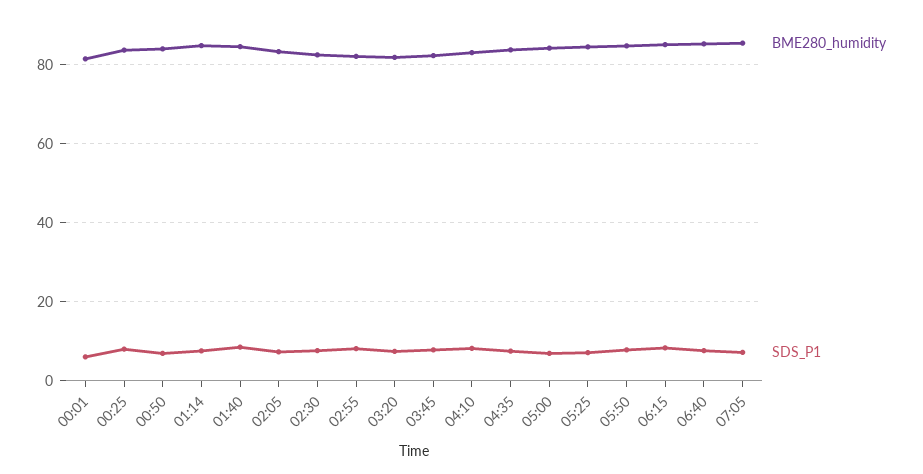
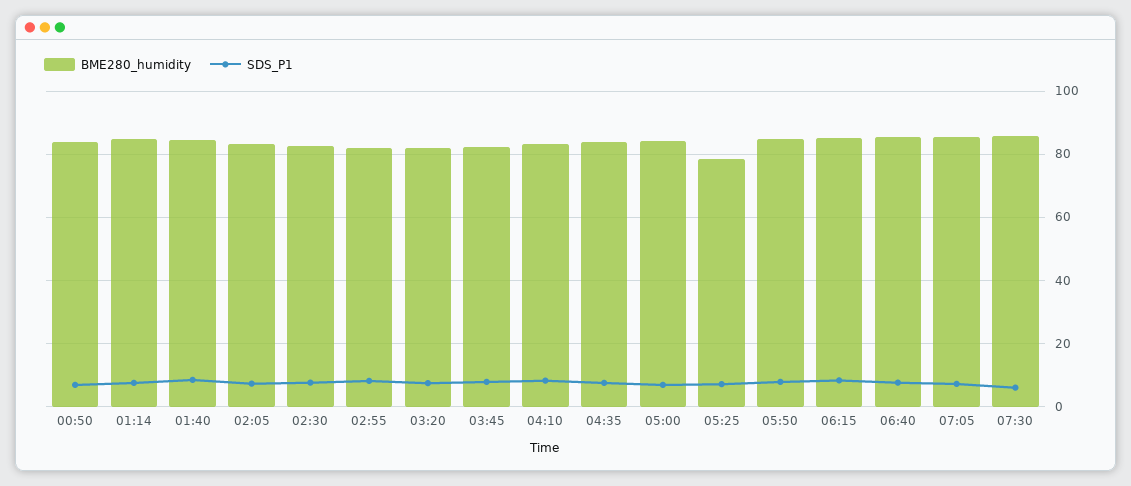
BME280_humidity, 00:01: 82 -> none
SDS_P1, 00:01: 6 -> none
BME280_humidity, 00:25: 84 -> none
SDS_P1, 00:25: 8 -> none
BME280_humidity, 05:25: 84 -> 78
BME280_humidity, 07:30: none -> 86
SDS_P1, 07:30: none -> 6

